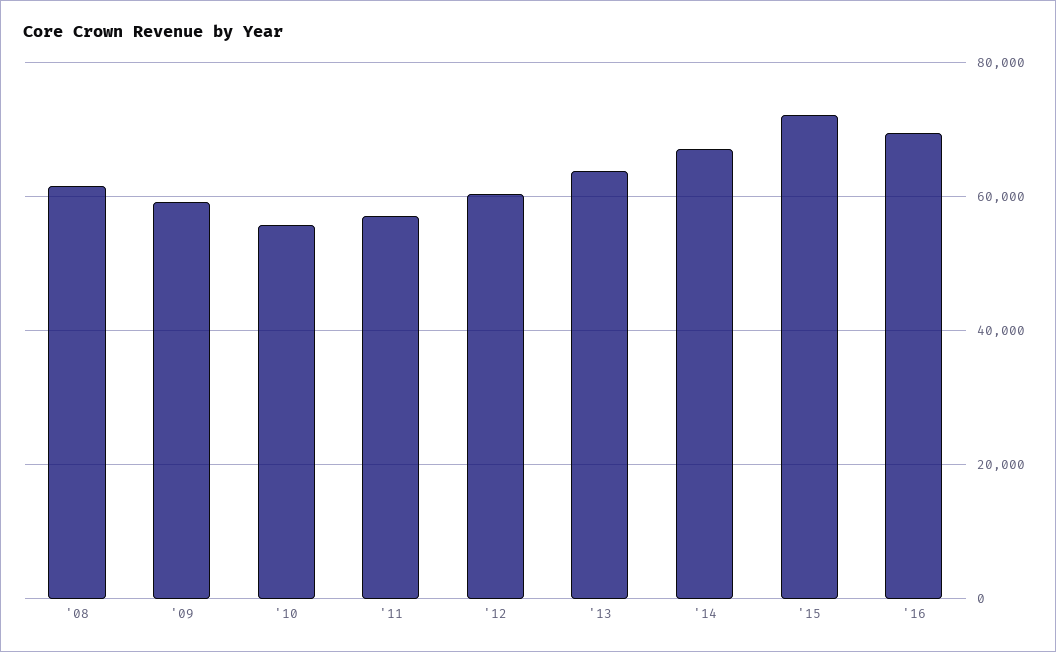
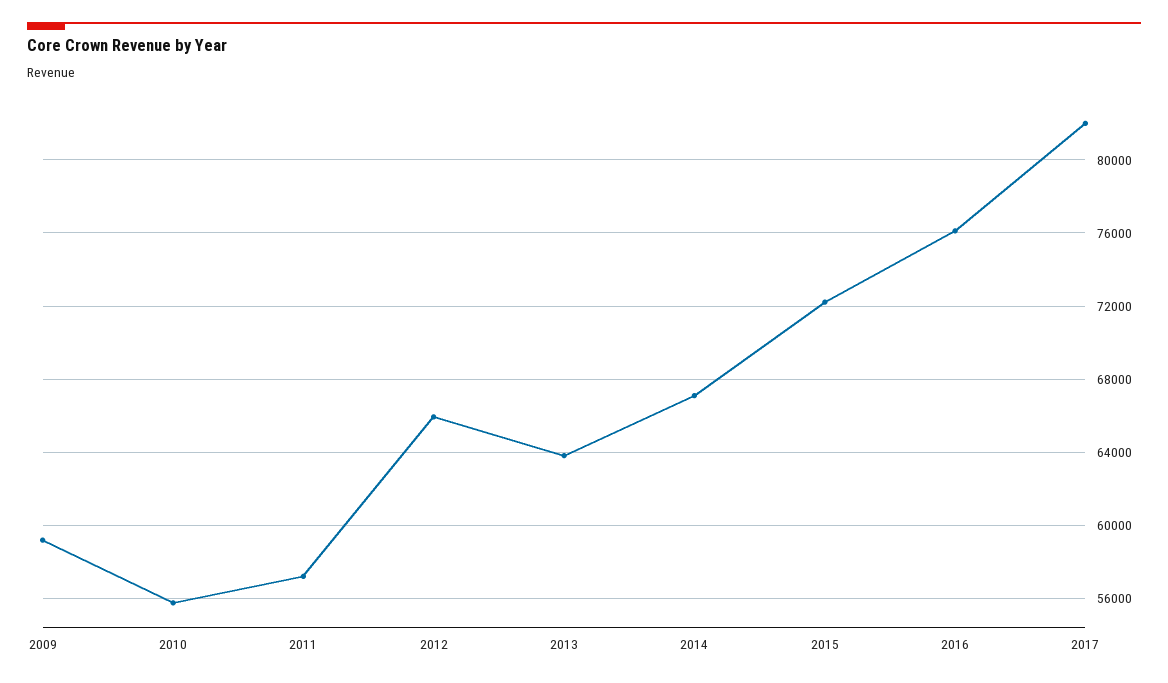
'08: 62000 -> none
'12: 60000 -> 66000
'16: 70000 -> 76000
2017: none -> 82000

